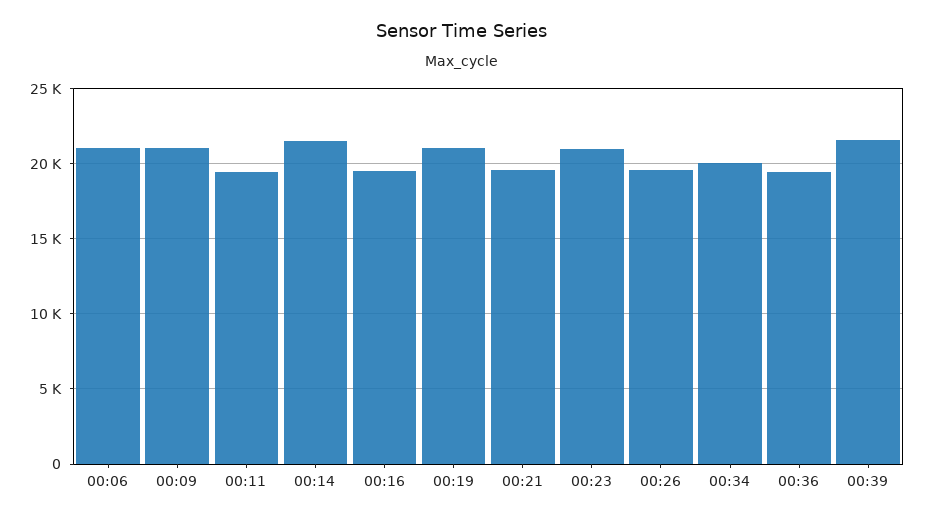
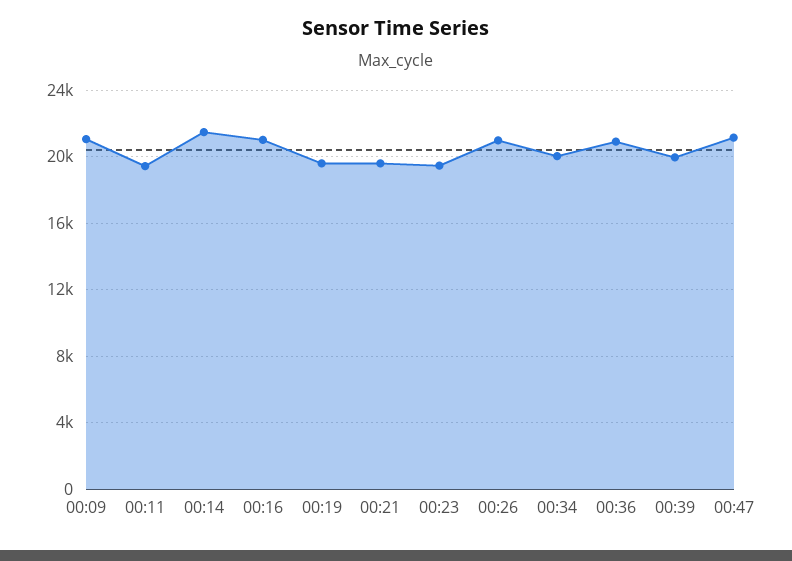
00:06: 21000 -> none
00:16: 19500 -> 21000
00:19: 21000 -> 19500
00:23: 21000 -> 19500
00:26: 19500 -> 21000
00:36: 19500 -> 21000
00:39: 21500 -> 20000
00:47: none -> 21000

